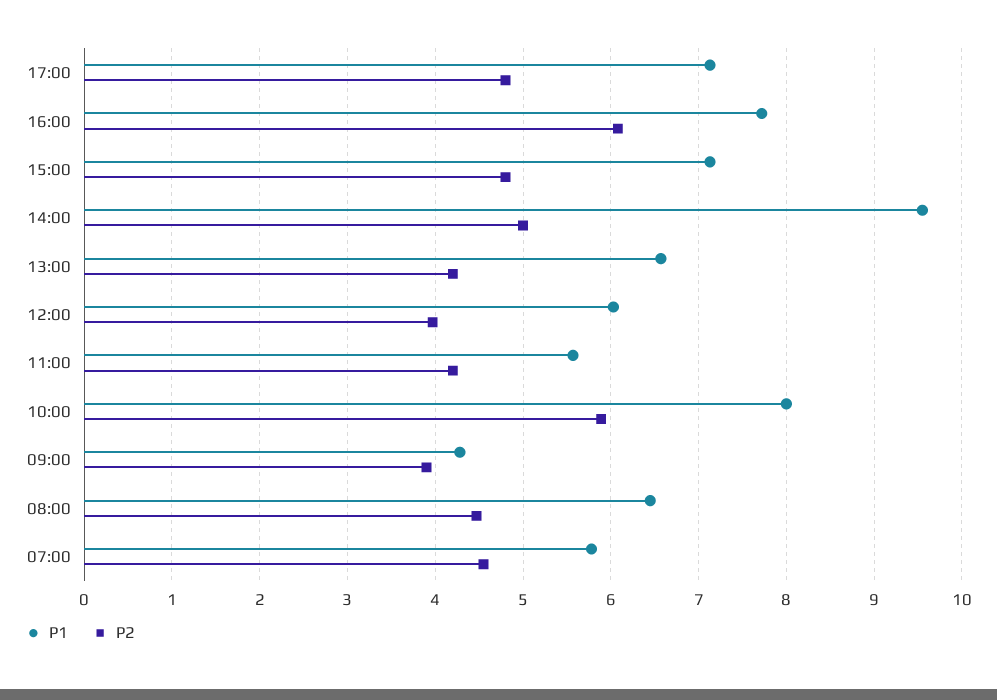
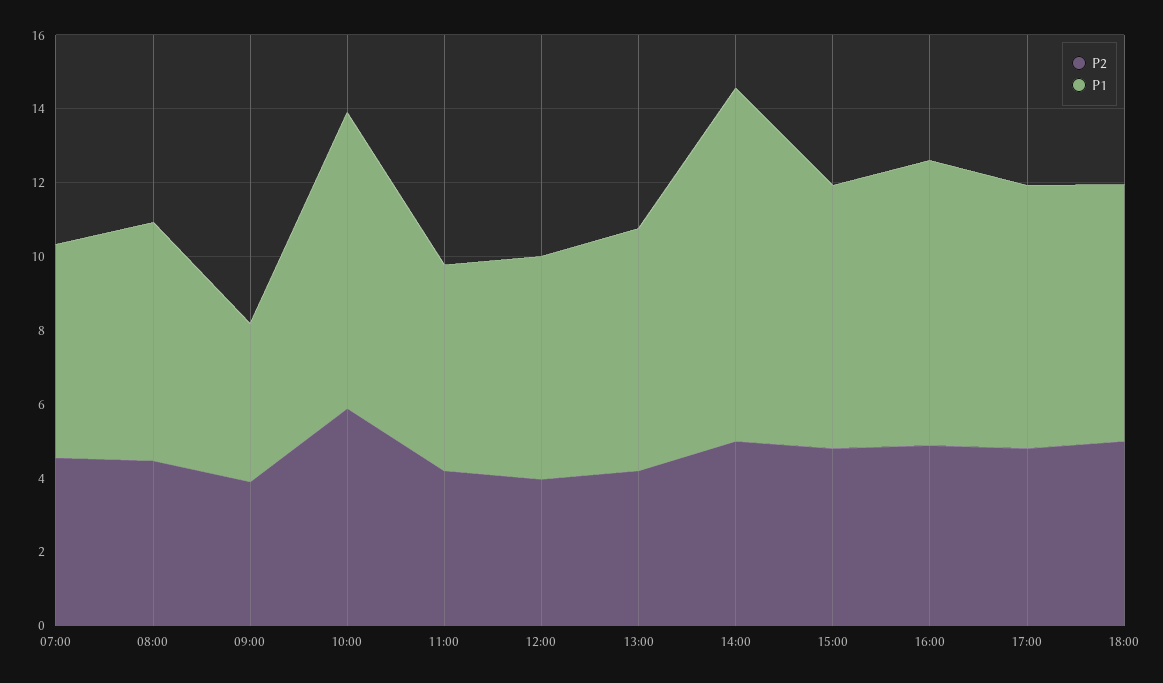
P2, 16:00: 6.1 -> 5
P2, 18:00: none -> 5
P1, 18:00: none -> 7

